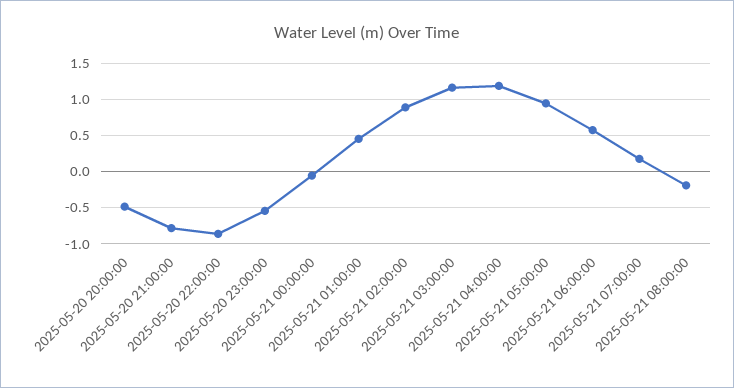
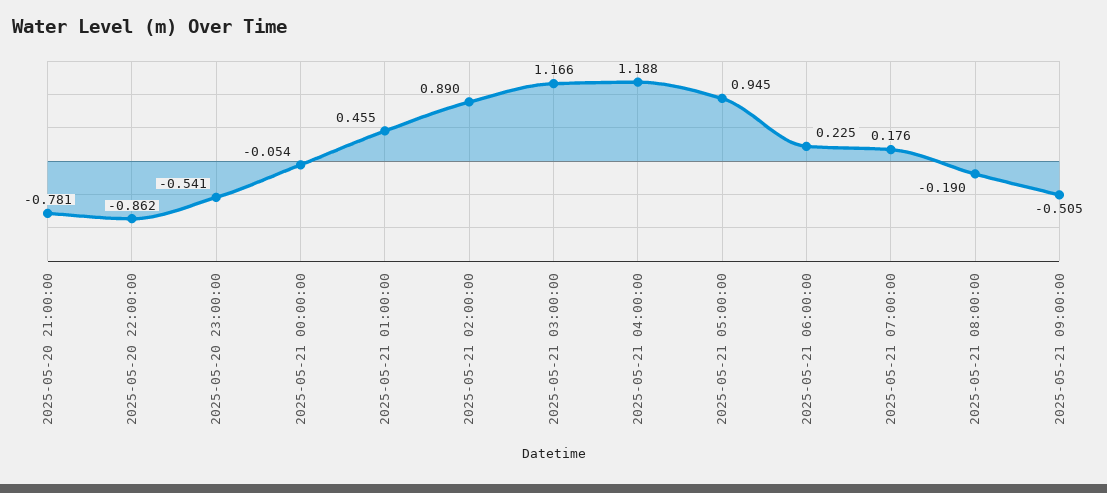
2025-05-20 20:00:00: -0.5 -> none
2025-05-21 06:00:00: 0.6 -> 0.225
2025-05-21 09:00:00: none -> -0.505

